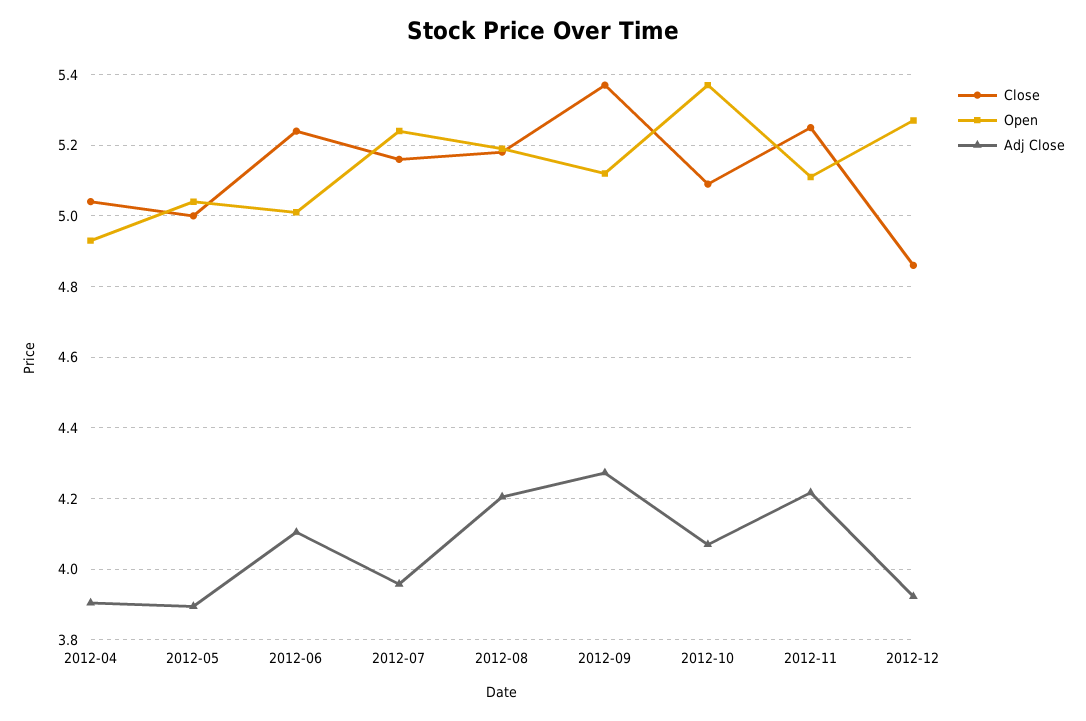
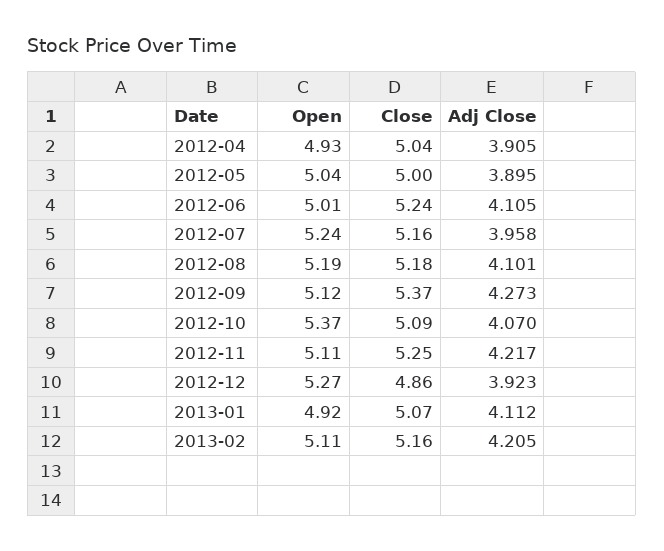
Adj Close, 2012-08: 4.2 -> 4.101
Open, 2013-01: none -> 4.92
Close, 2013-01: none -> 5.07
Adj Close, 2013-01: none -> 4.112
Open, 2013-02: none -> 5.11
Close, 2013-02: none -> 5.16
Adj Close, 2013-02: none -> 4.205

